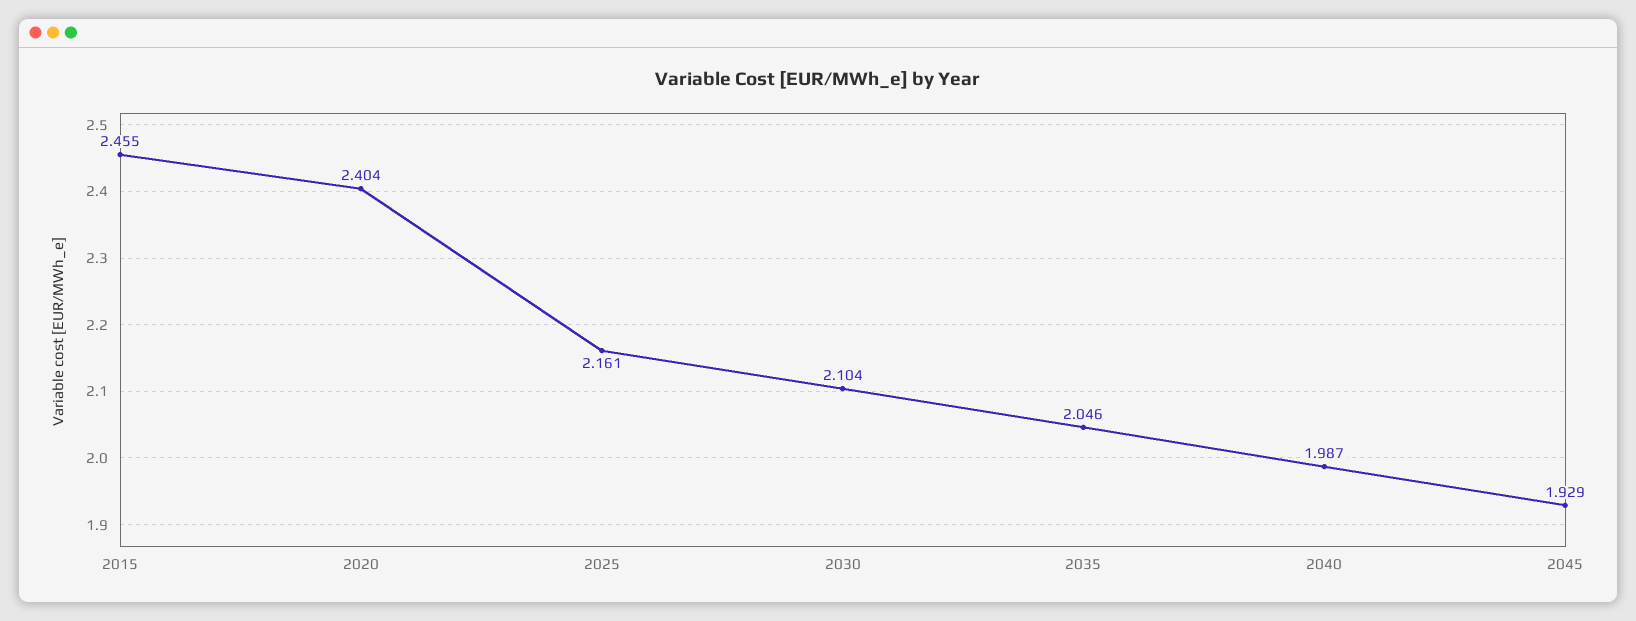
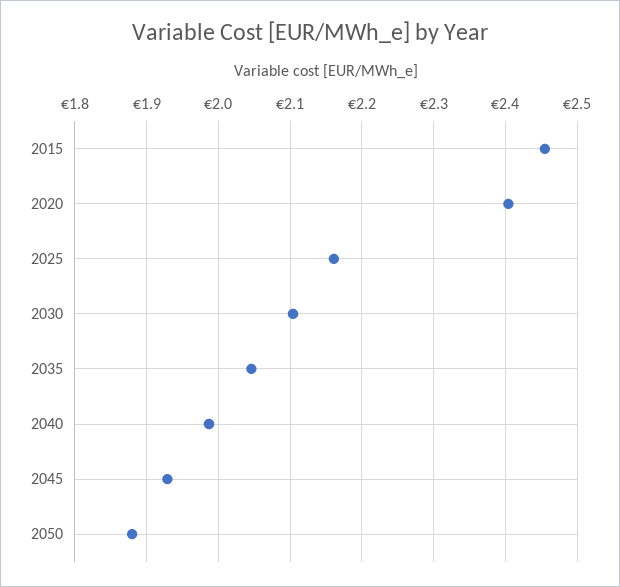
2050: none -> 1.88

